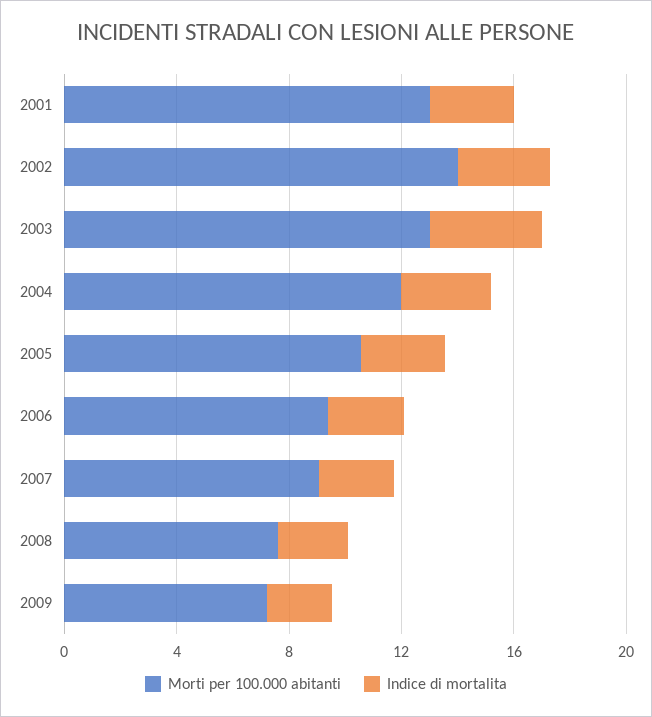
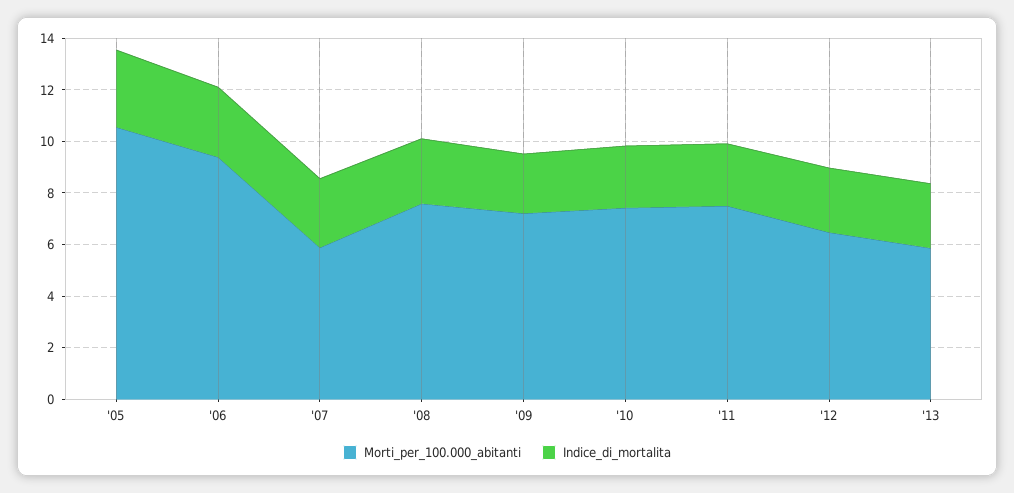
Morti per 100.000 abitanti, 2001: 13 -> none
Indice di mortalita, 2001: 3 -> none
Morti per 100.000 abitanti, 2002: 14 -> none
Indice di mortalita, 2002: 3 -> none
Morti per 100.000 abitanti, 2003: 13 -> none
Indice di mortalita, 2003: 4 -> none
Morti per 100.000 abitanti, 2004: 12 -> none
Indice di mortalita, 2004: 3 -> none
Morti per 100.000 abitanti, 2007: 9 -> 6
Morti per 100.000 abitanti, '10: none -> 7.5
Indice di mortalita, '10: none -> 2.5
Morti per 100.000 abitanti, '11: none -> 7.5
Indice di mortalita, '11: none -> 2.5
Morti per 100.000 abitanti, '12: none -> 6.5
Indice di mortalita, '12: none -> 2.5
Morti per 100.000 abitanti, '13: none -> 6
Indice di mortalita, '13: none -> 2.5

